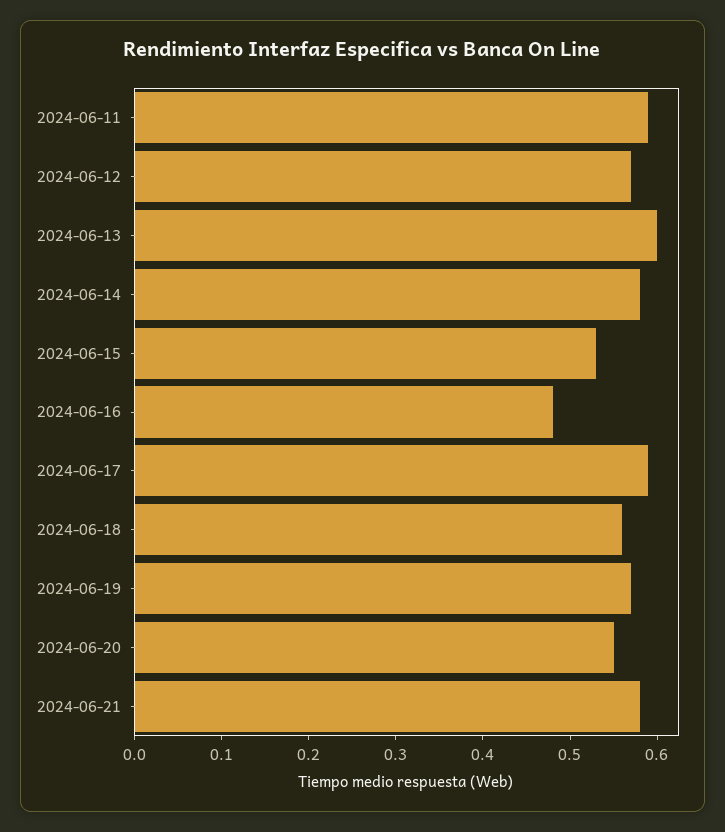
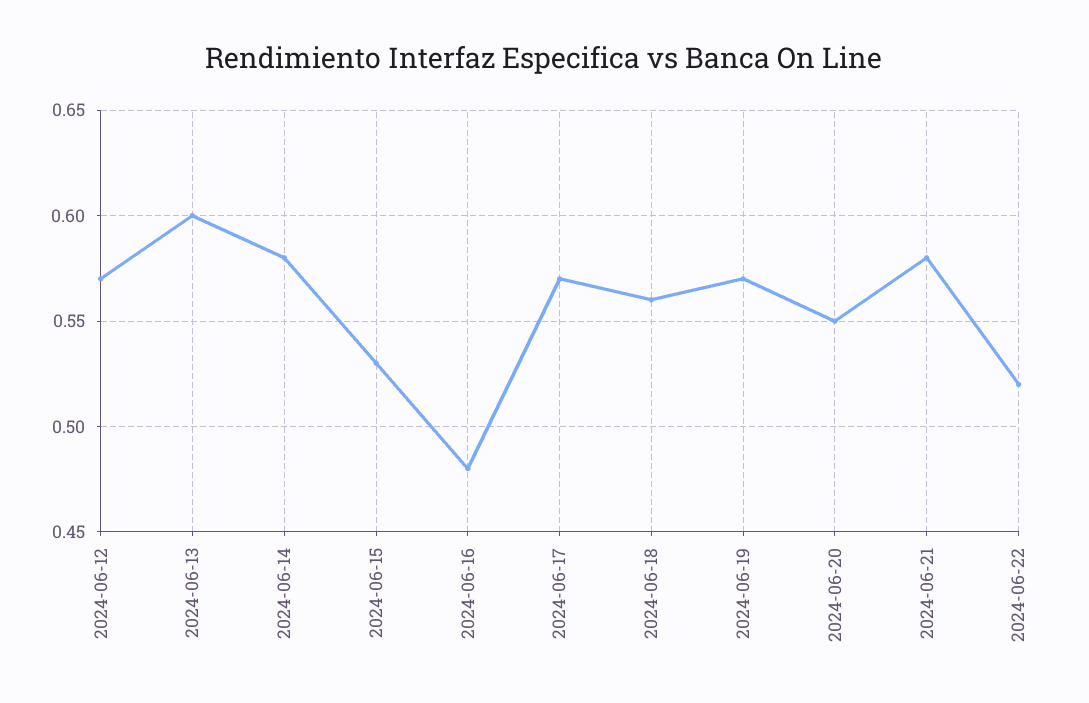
2024-06-11: 0.59 -> none
2024-06-17: 0.59 -> 0.57
2024-06-22: none -> 0.52

